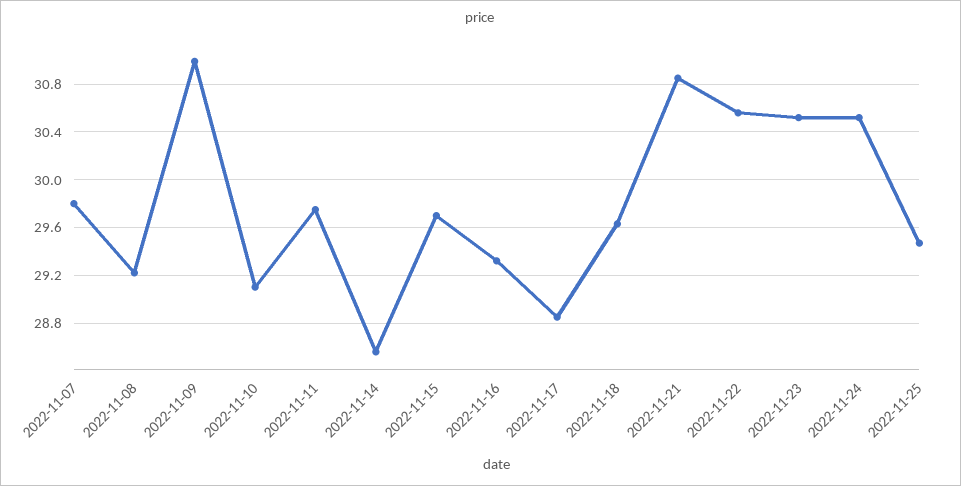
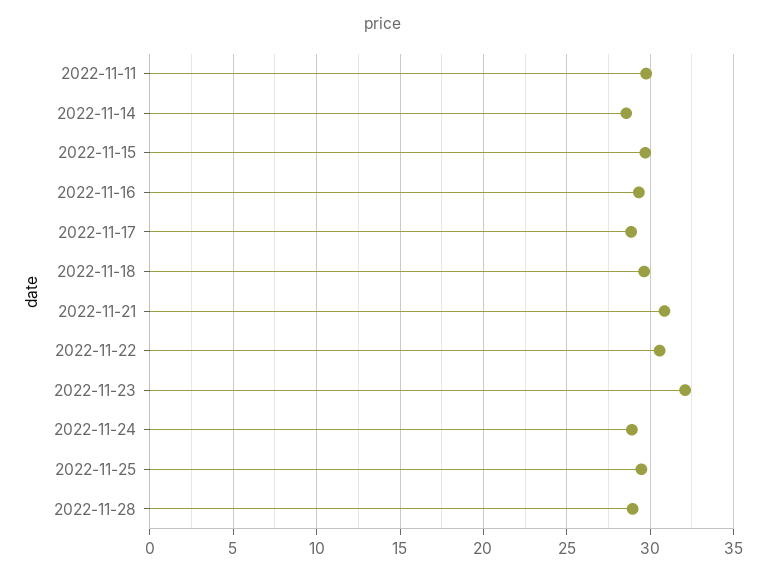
2022-11-07: 29.8 -> none
2022-11-08: 29.2 -> none
2022-11-09: 31 -> none
2022-11-10: 29.1 -> none
2022-11-23: 30.5 -> 32
2022-11-24: 30.5 -> 29
2022-11-28: none -> 29

